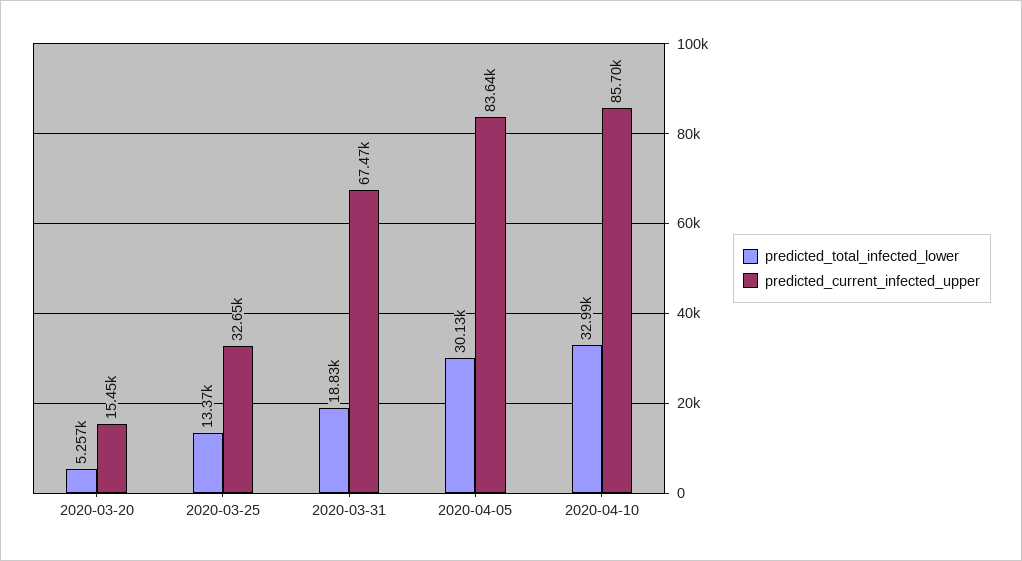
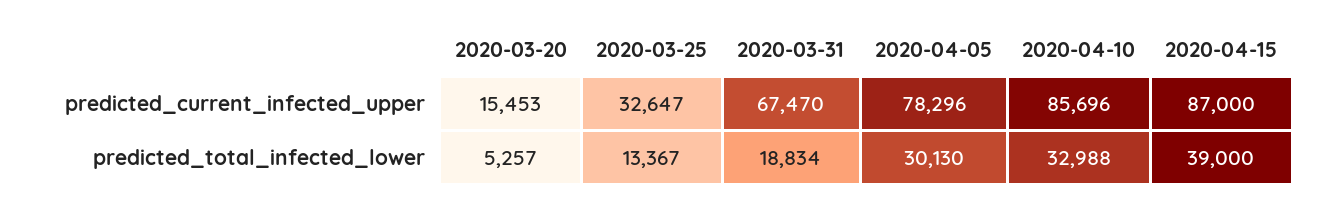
predicted_current_infected_upper, 2020-04-05: 83640 -> 78296
predicted_current_infected_upper, 2020-04-15: none -> 87000
predicted_total_infected_lower, 2020-04-15: none -> 39000

